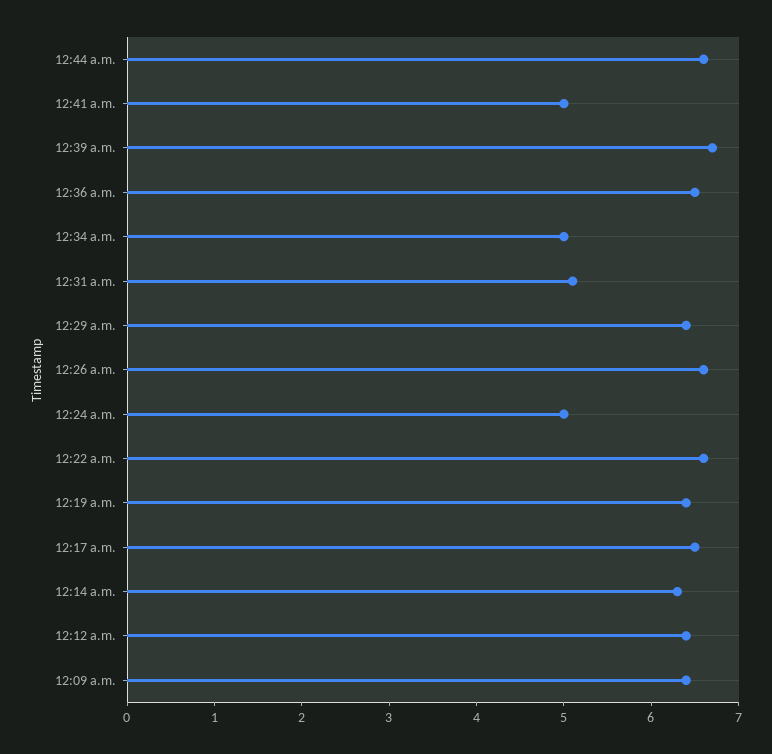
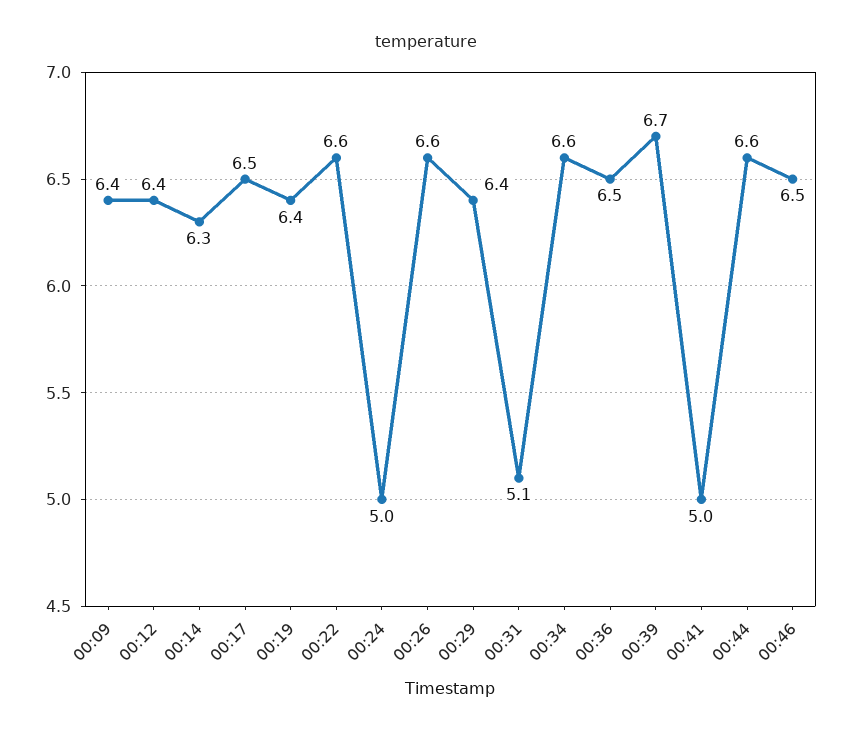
12:34 a.m.: 5 -> 6.6
00:46: none -> 6.5

